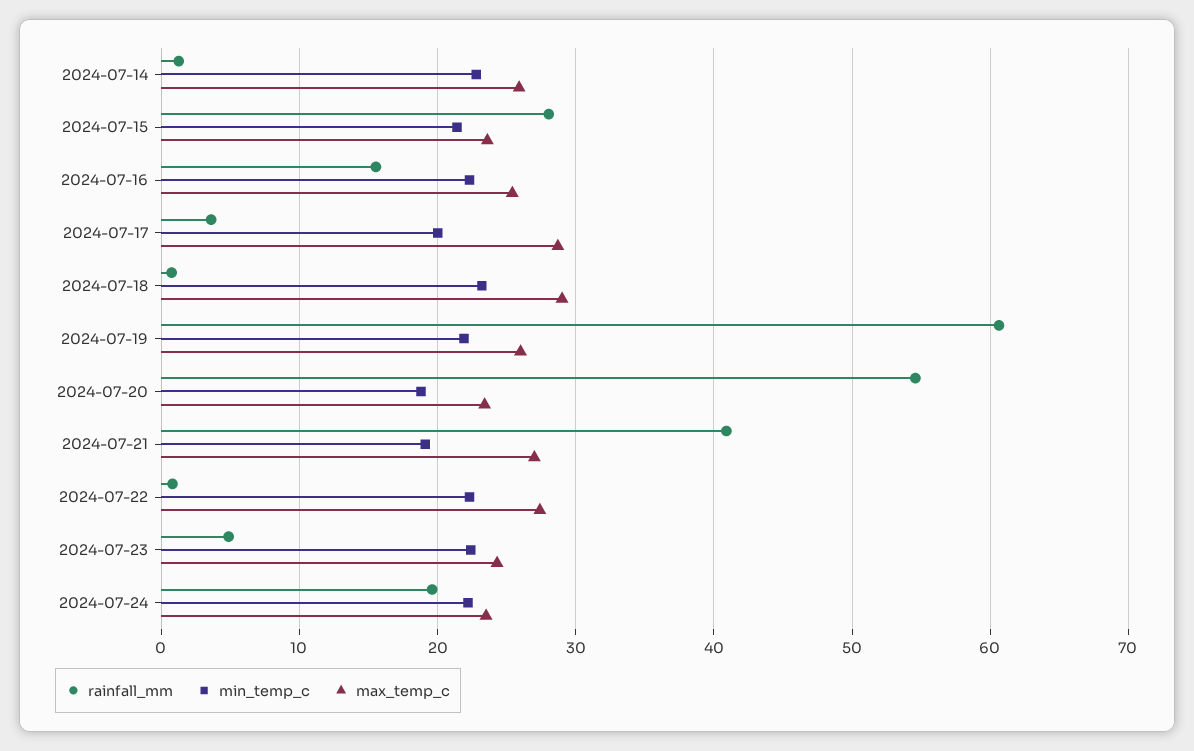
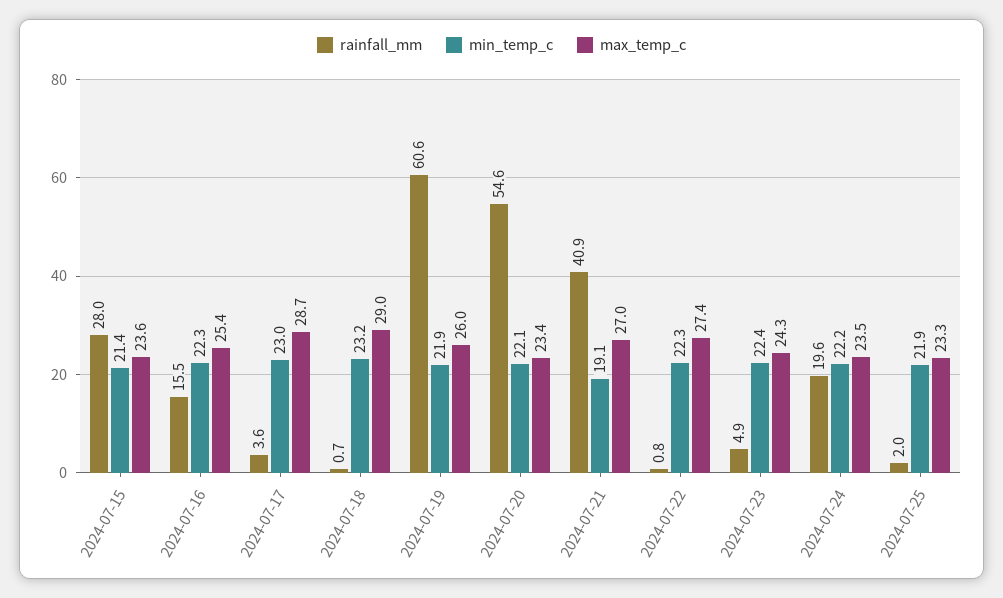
rainfall_mm, 2024-07-14: 1 -> none
min_temp_c, 2024-07-14: 23 -> none
max_temp_c, 2024-07-14: 26 -> none
min_temp_c, 2024-07-17: 20 -> 23
min_temp_c, 2024-07-20: 19 -> 22.1
rainfall_mm, 2024-07-25: none -> 2
min_temp_c, 2024-07-25: none -> 21.9
max_temp_c, 2024-07-25: none -> 23.3

